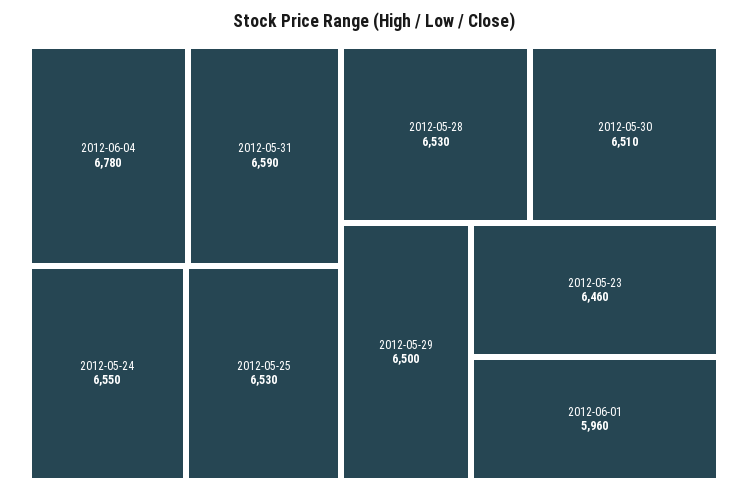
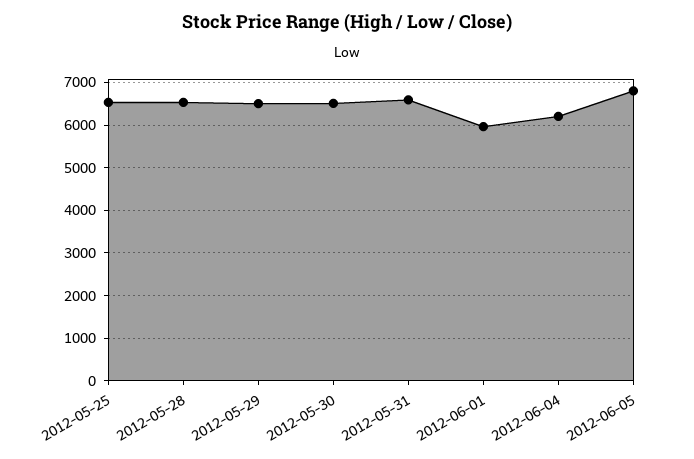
2012-06-04: 6780 -> 6200
2012-05-24: 6550 -> none
2012-05-23: 6460 -> none
2012-06-05: none -> 6800

